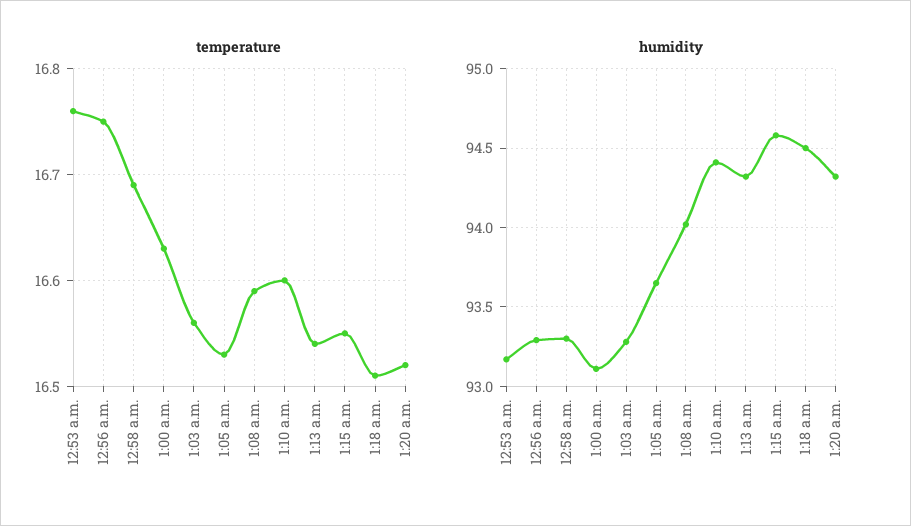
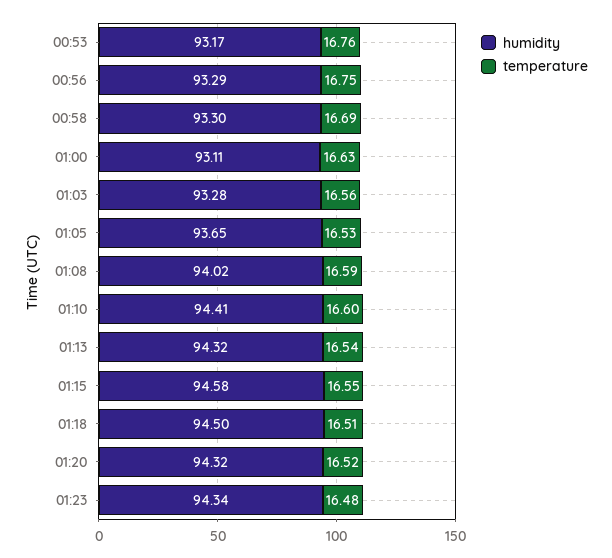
humidity, 01:23: none -> 94.34
temperature, 01:23: none -> 16.48

